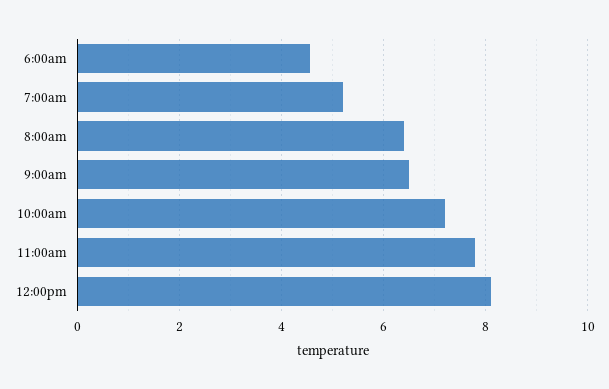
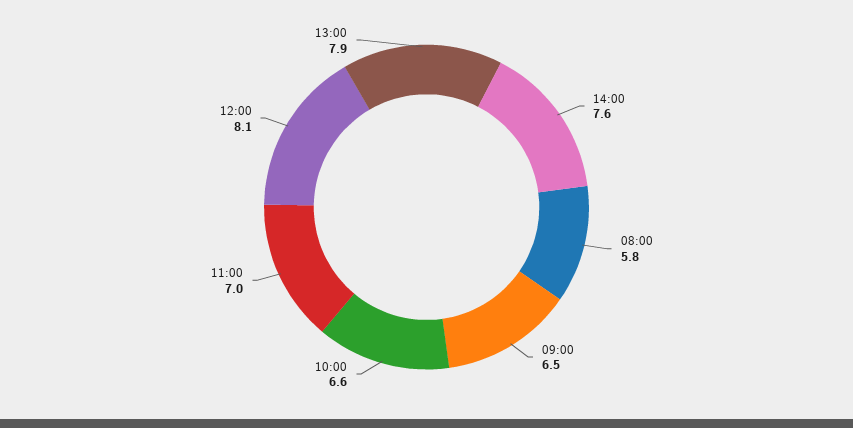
6:00am: 4.6 -> none
7:00am: 5.2 -> none
8:00am: 6.4 -> 5.8
10:00am: 7.2 -> 6.6
11:00am: 7.8 -> 7
14:00: none -> 7.6
13:00: none -> 7.9

